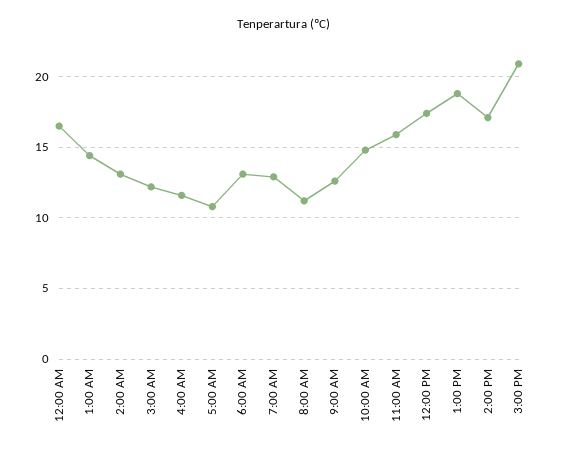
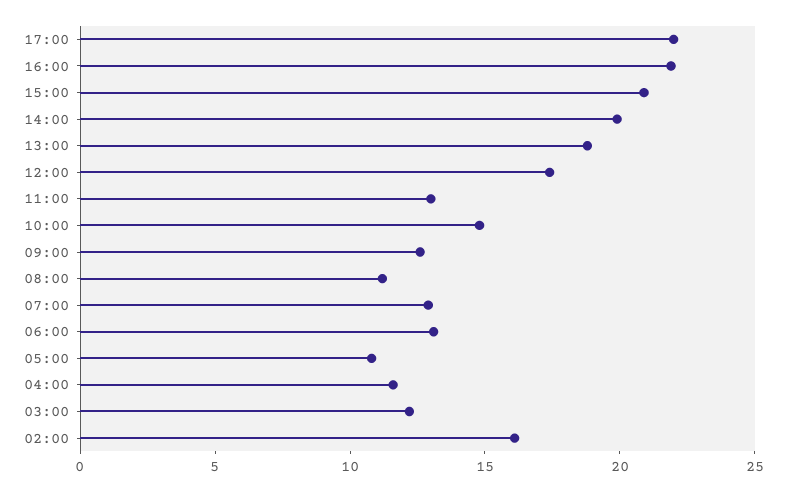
12:00 AM: 16.5 -> none
1:00 AM: 14.5 -> none
2:00 AM: 13 -> 16
11:00 AM: 16 -> 13
2:00 PM: 17 -> 20
17:00: none -> 22
16:00: none -> 22

